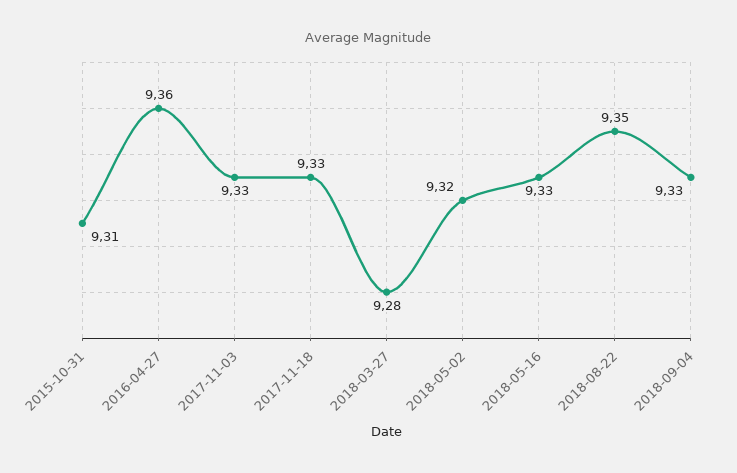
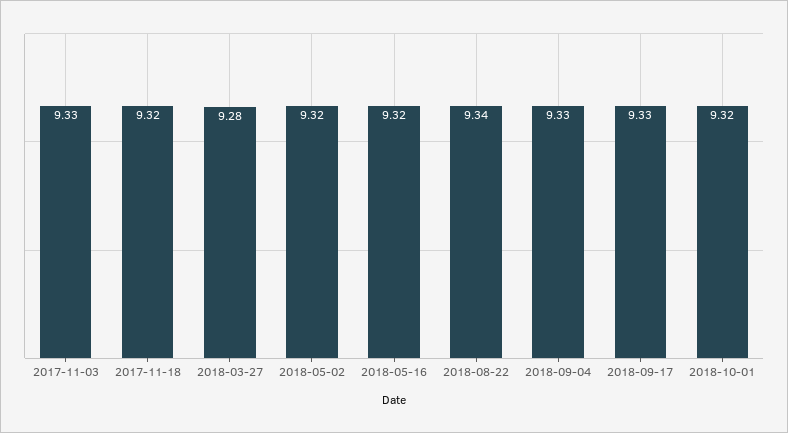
2015-10-31: 9.31 -> none
2016-04-27: 9.36 -> none
2017-11-18: 9.33 -> 9.32
2018-05-16: 9.33 -> 9.32
2018-08-22: 9.35 -> 9.34
2018-09-17: none -> 9.33
2018-10-01: none -> 9.32

